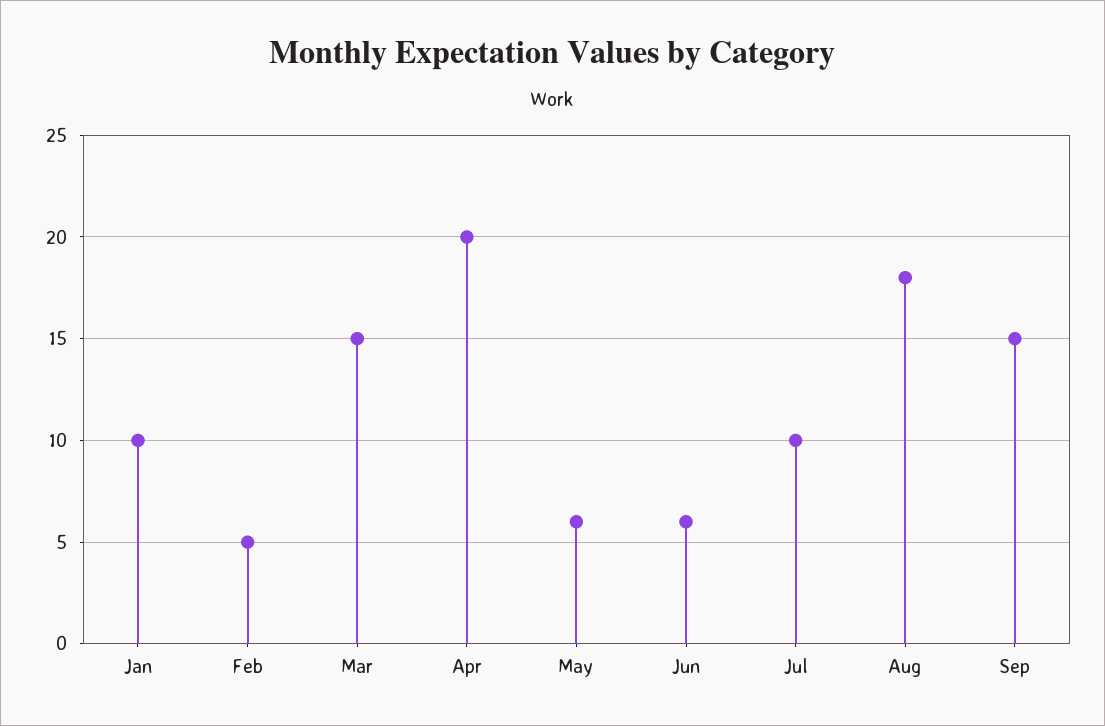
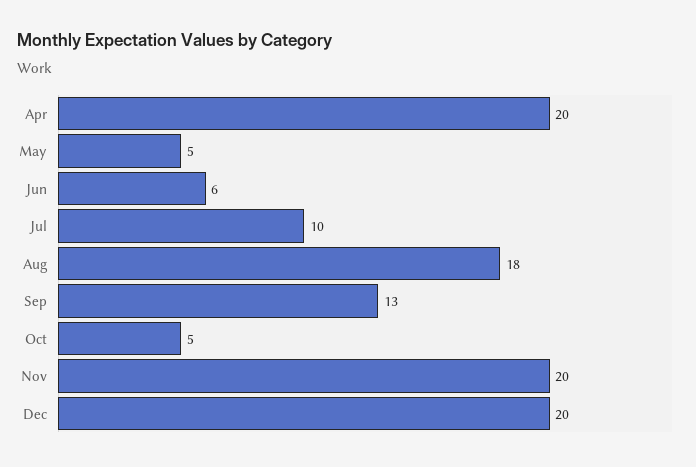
Jan: 10 -> none
Feb: 5 -> none
Mar: 15 -> none
May: 6 -> 5
Sep: 15 -> 13
Oct: none -> 5
Nov: none -> 20
Dec: none -> 20

